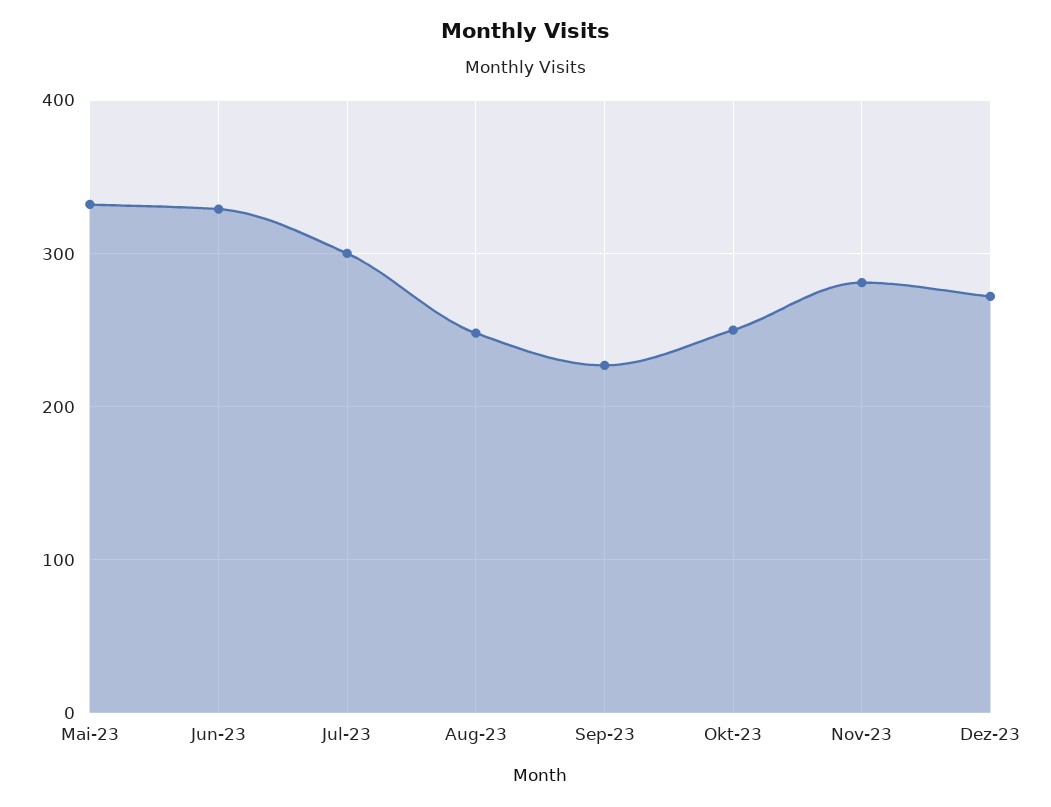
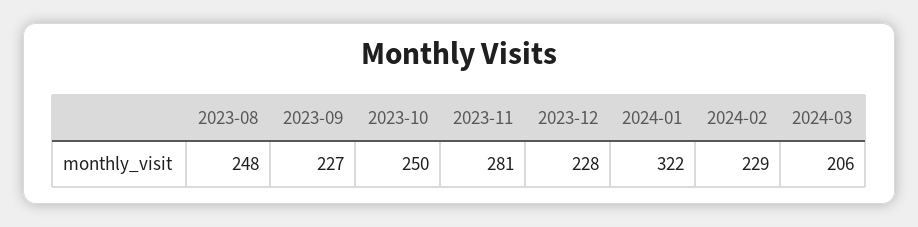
Mai-23: 330 -> none
Jun-23: 330 -> none
Jul-23: 300 -> none
Dez-23: 270 -> 228
2024-01: none -> 322
2024-02: none -> 229
2024-03: none -> 206

